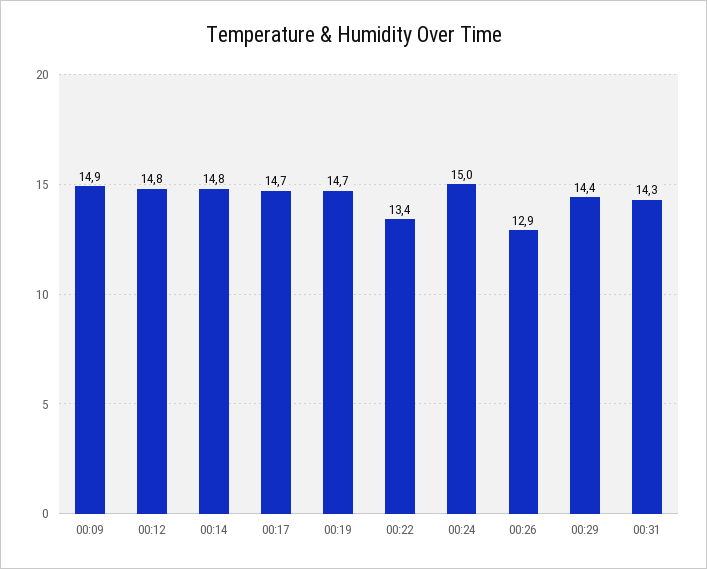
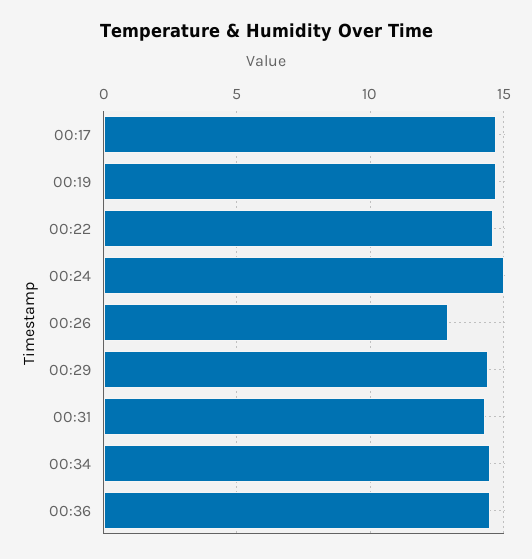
00:09: 14.9 -> none
00:12: 14.8 -> none
00:14: 14.8 -> none
00:22: 13.4 -> 14.5
00:34: none -> 14.5
00:36: none -> 14.5

